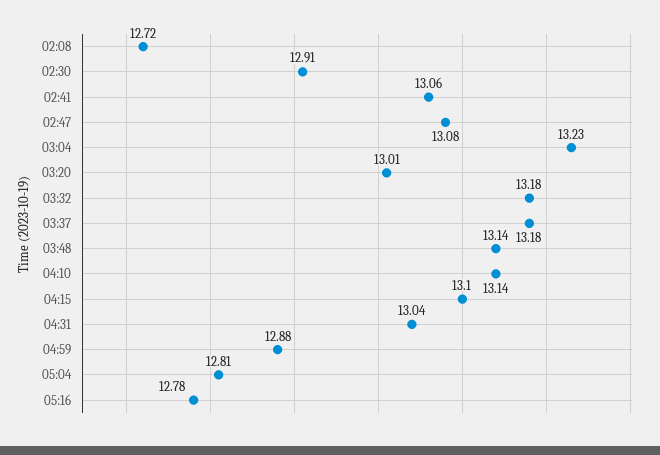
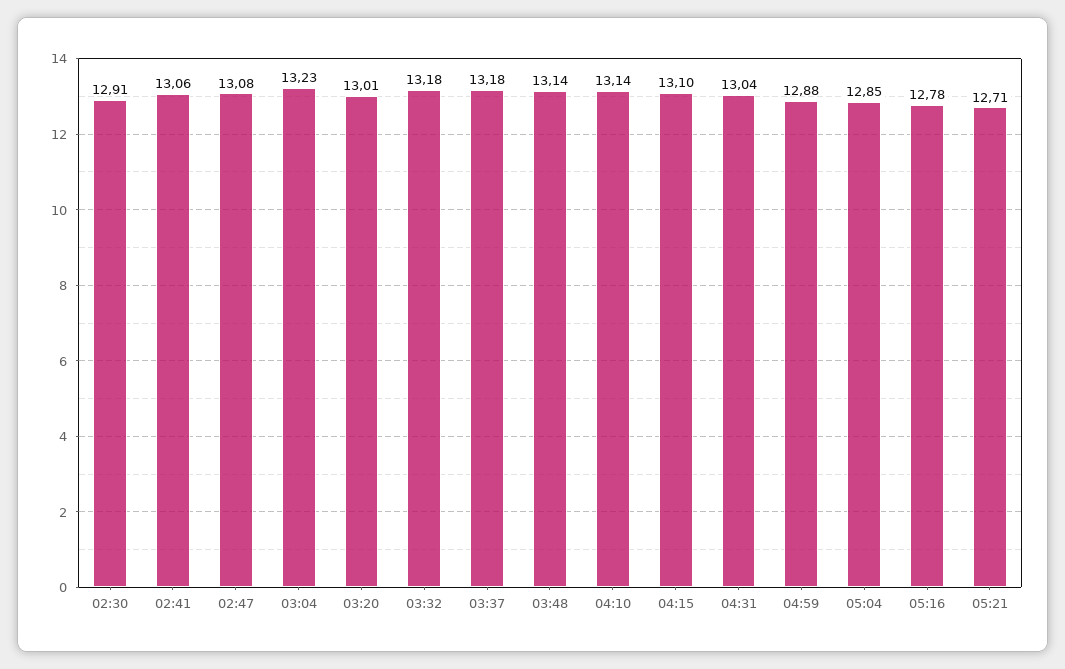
02:08: 12.72 -> none
05:04: 12.81 -> 12.85
05:21: none -> 12.71

